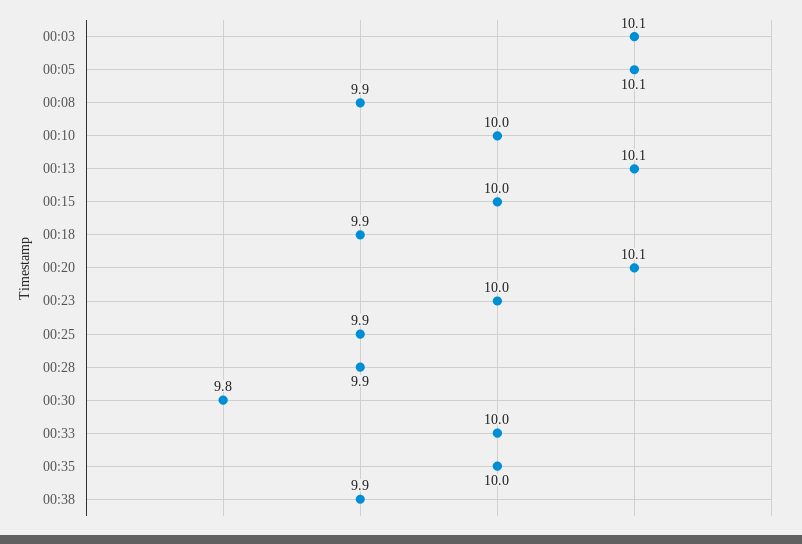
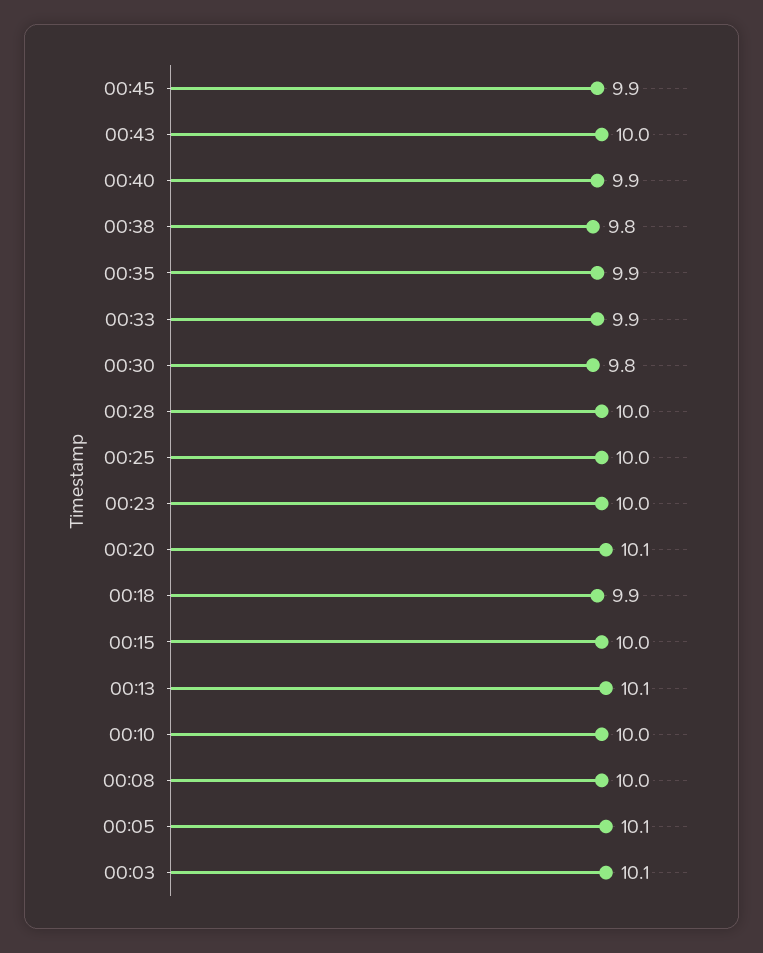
00:08: 9.9 -> 10
00:25: 9.9 -> 10
00:28: 9.9 -> 10
00:33: 10 -> 9.9
00:35: 10 -> 9.9
00:38: 9.9 -> 9.8
00:45: none -> 9.9
00:43: none -> 10
00:40: none -> 9.9

